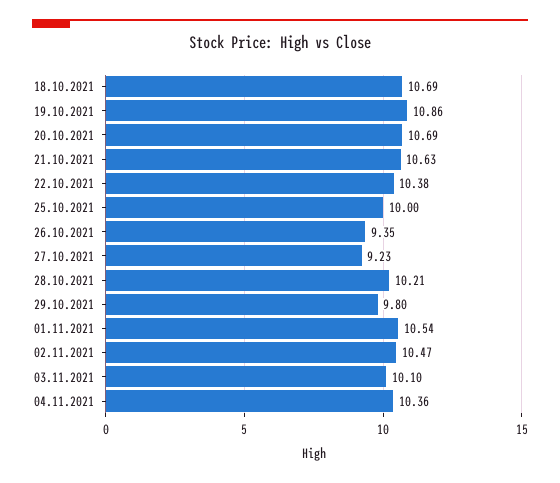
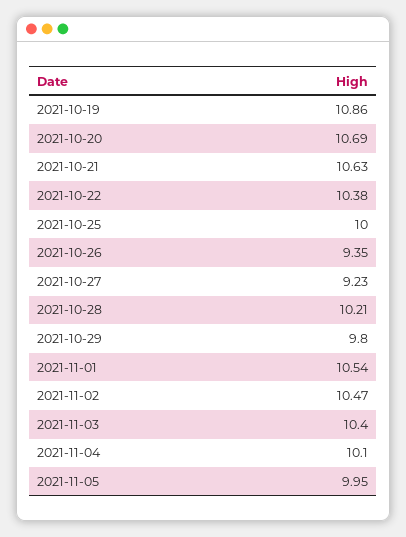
18.10.2021: 10.69 -> none
03.11.2021: 10.1 -> 10.4
04.11.2021: 10.36 -> 10.1
2021-11-05: none -> 9.95

